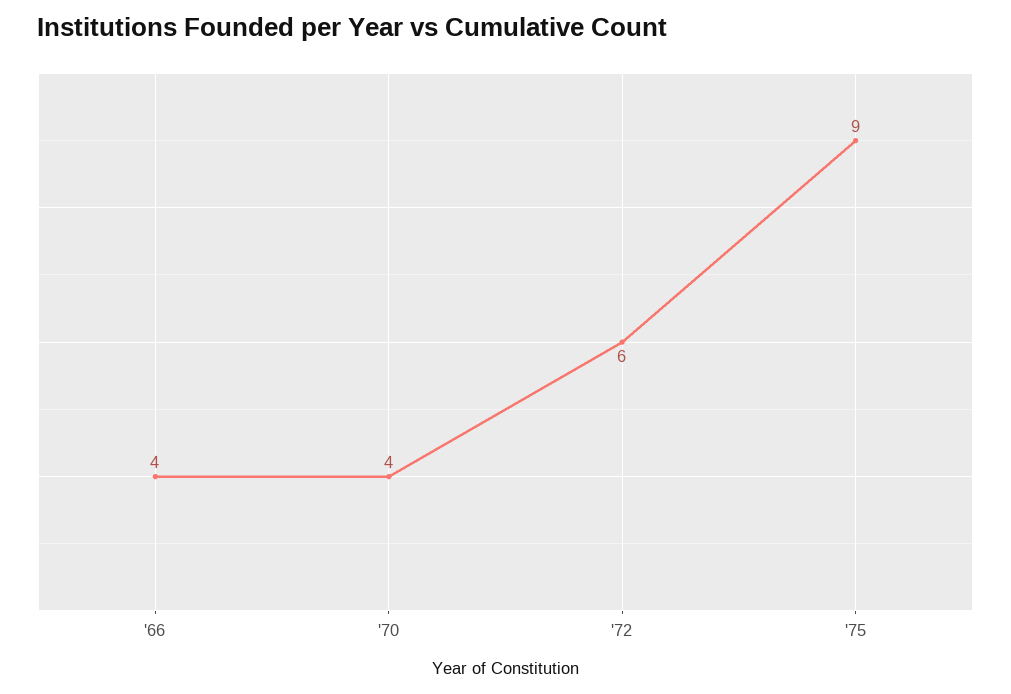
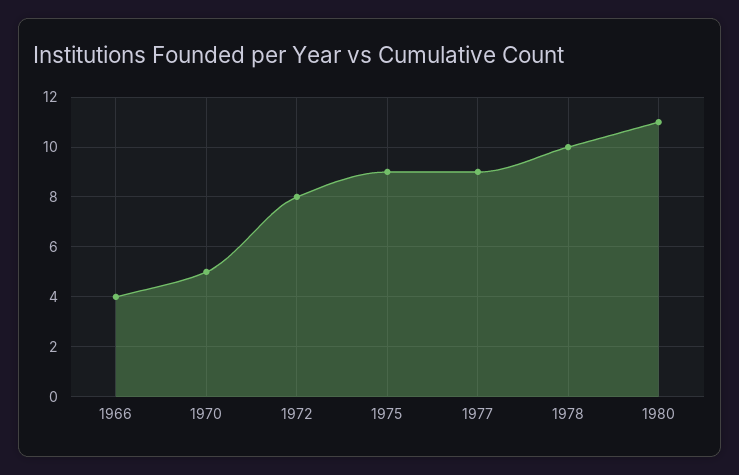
'70: 4 -> 5
'72: 6 -> 8
1977: none -> 9
1978: none -> 10
1980: none -> 11

